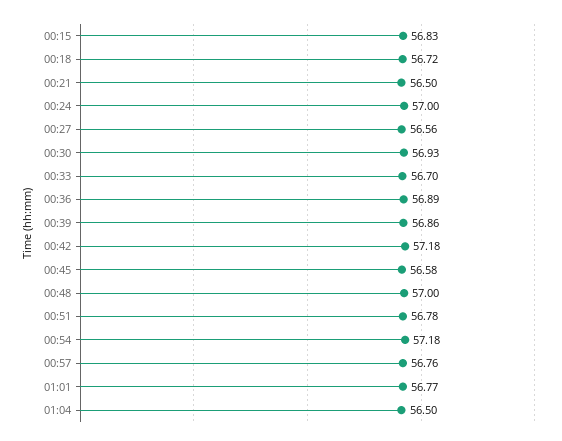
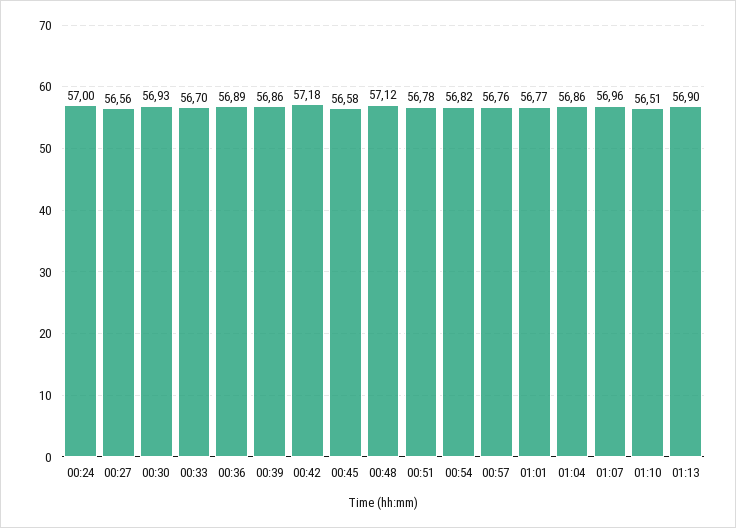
00:15: 56.83 -> none
00:18: 56.72 -> none
00:21: 56.5 -> none
00:48: 57 -> 57.12
00:54: 57.18 -> 56.82
01:04: 56.5 -> 56.86
01:07: none -> 56.96
01:10: none -> 56.51
01:13: none -> 56.9

